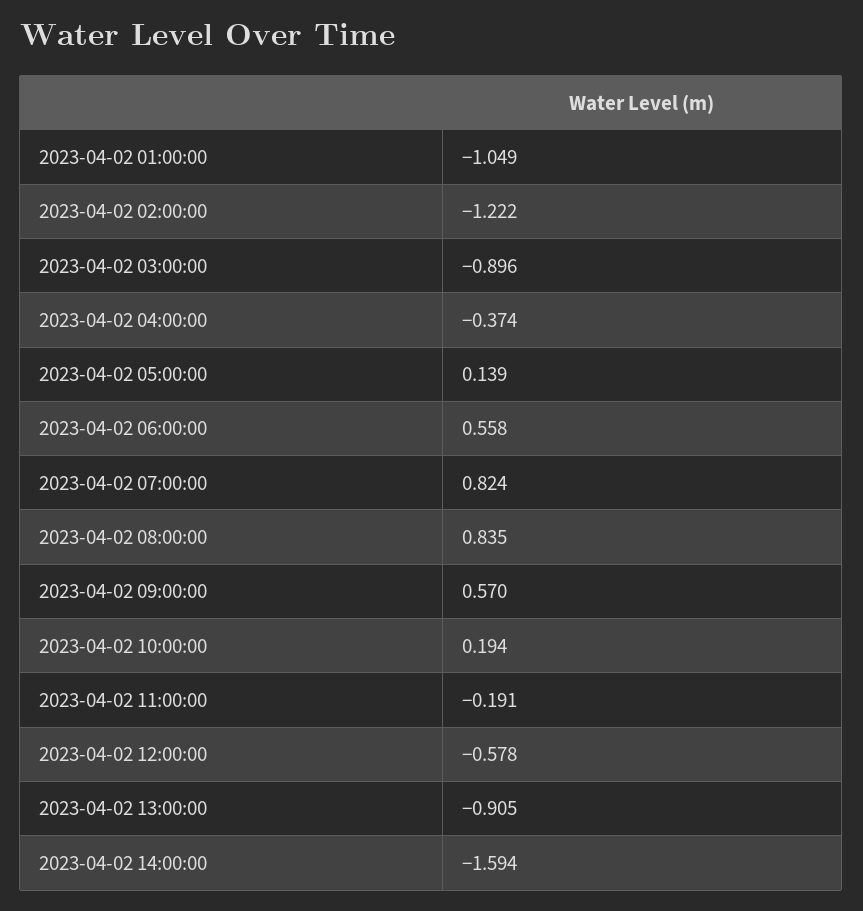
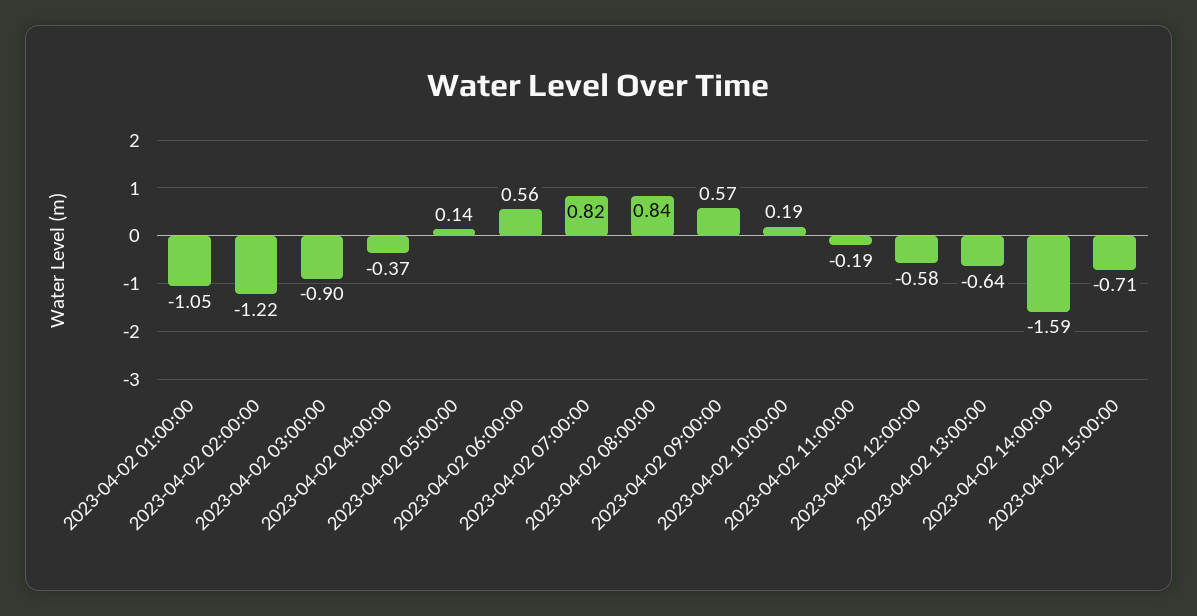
2023-04-02 13:00:00: -0.905 -> -0.64
2023-04-02 15:00:00: none -> -0.71

